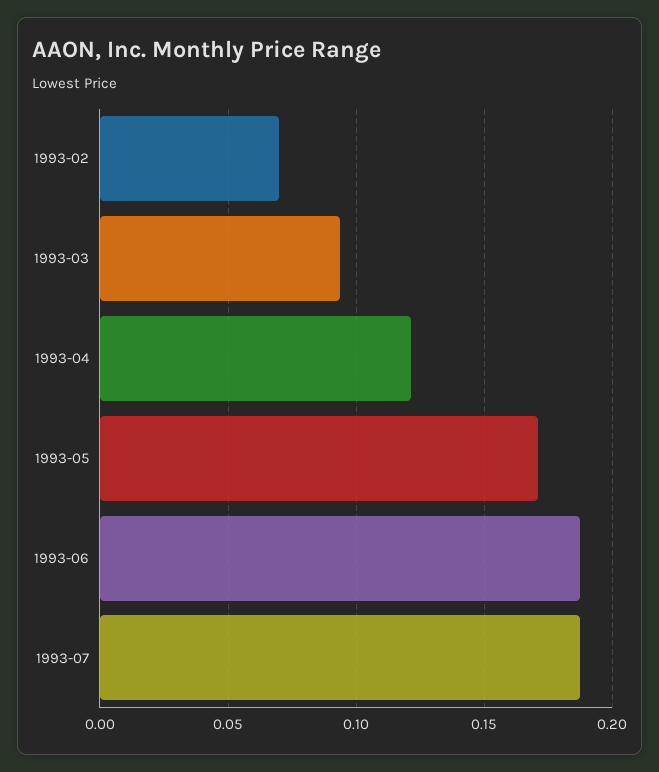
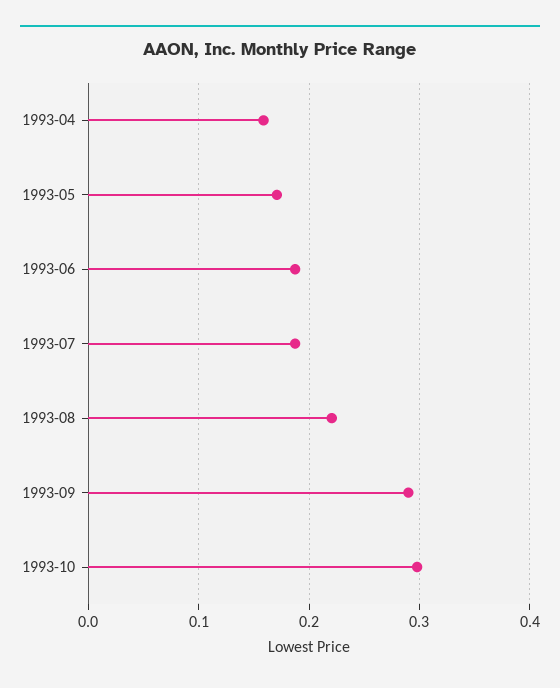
1993-02: 0.07 -> none
1993-03: 0.095 -> none
1993-04: 0.12 -> 0.16
1993-08: none -> 0.22
1993-09: none -> 0.29
1993-10: none -> 0.3

